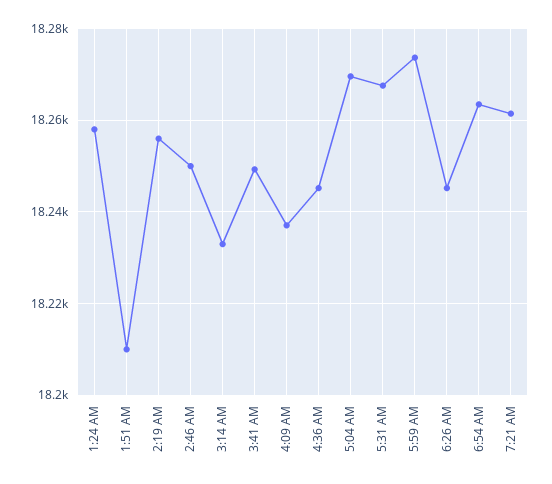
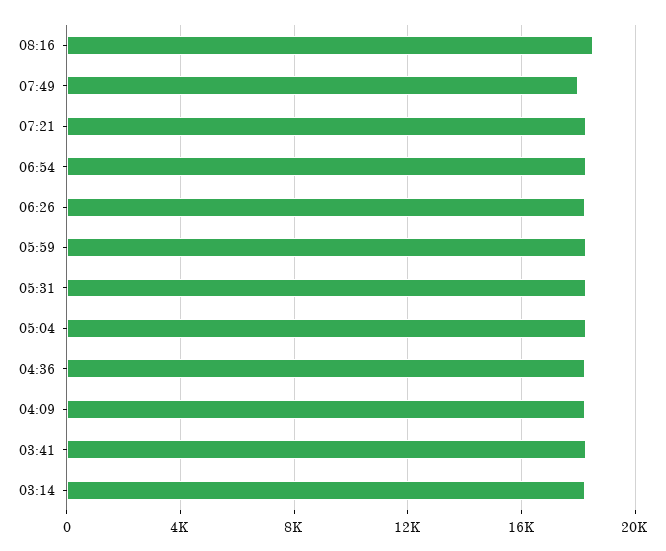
1:24 AM: 18258 -> none
1:51 AM: 18210 -> none
2:19 AM: 18256 -> none
2:46 AM: 18250 -> none
08:16: none -> 18500
07:49: none -> 18000

